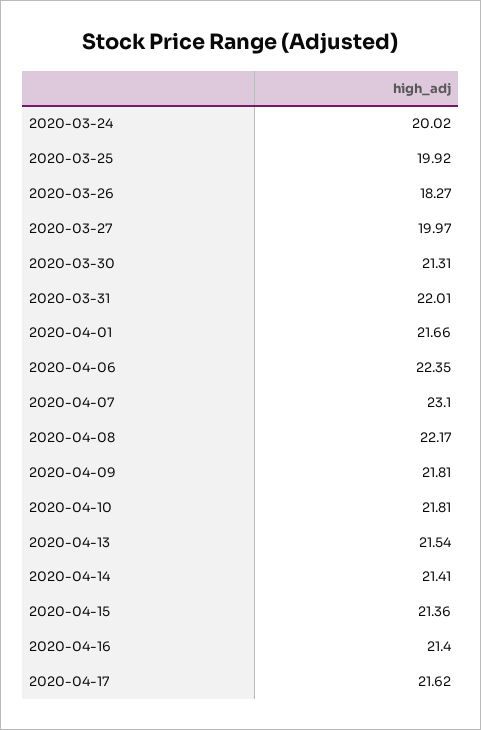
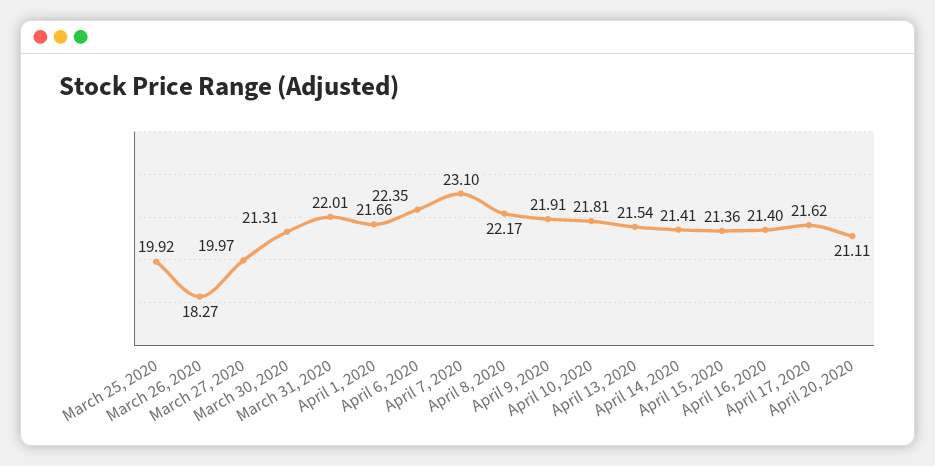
2020-03-24: 20.02 -> none
2020-04-09: 21.81 -> 21.91
April 20, 2020: none -> 21.11

